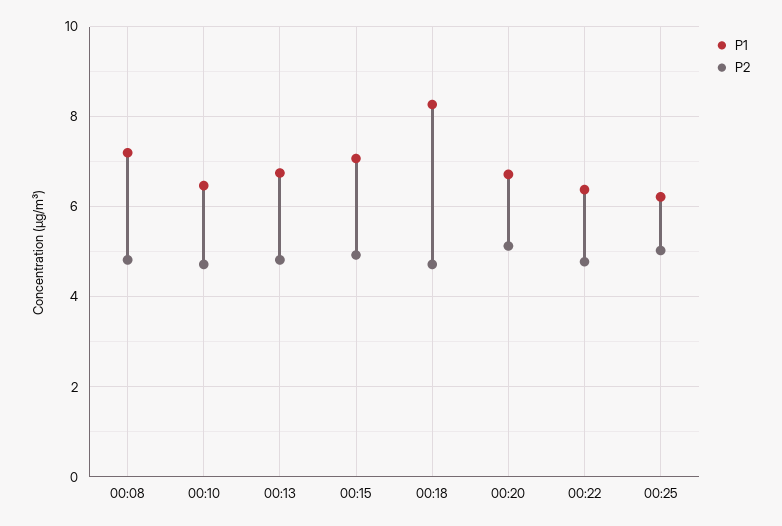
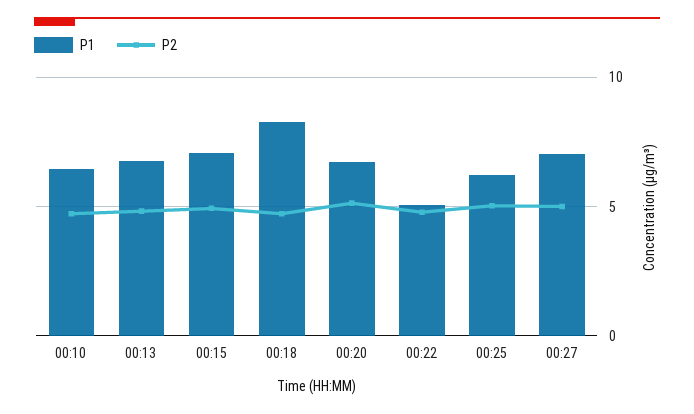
P1, 00:08: 7.2 -> none
P2, 00:08: 4.8 -> none
P1, 00:22: 6.4 -> 5
P1, 00:27: none -> 7
P2, 00:27: none -> 5

